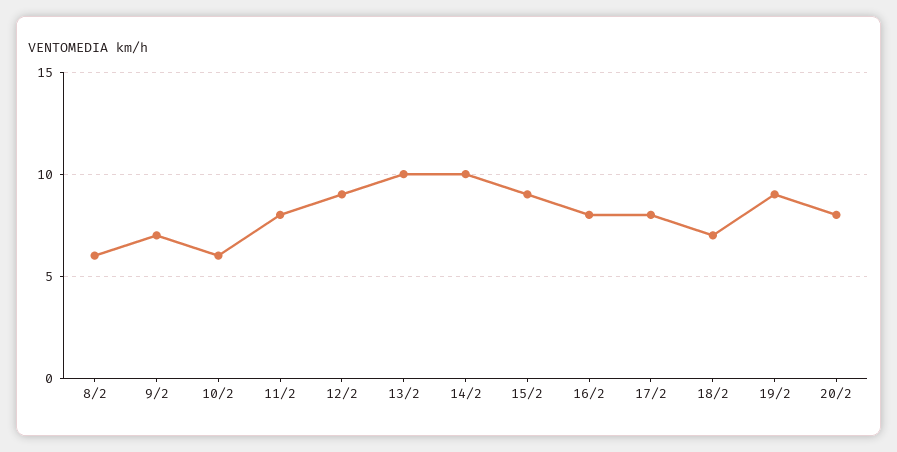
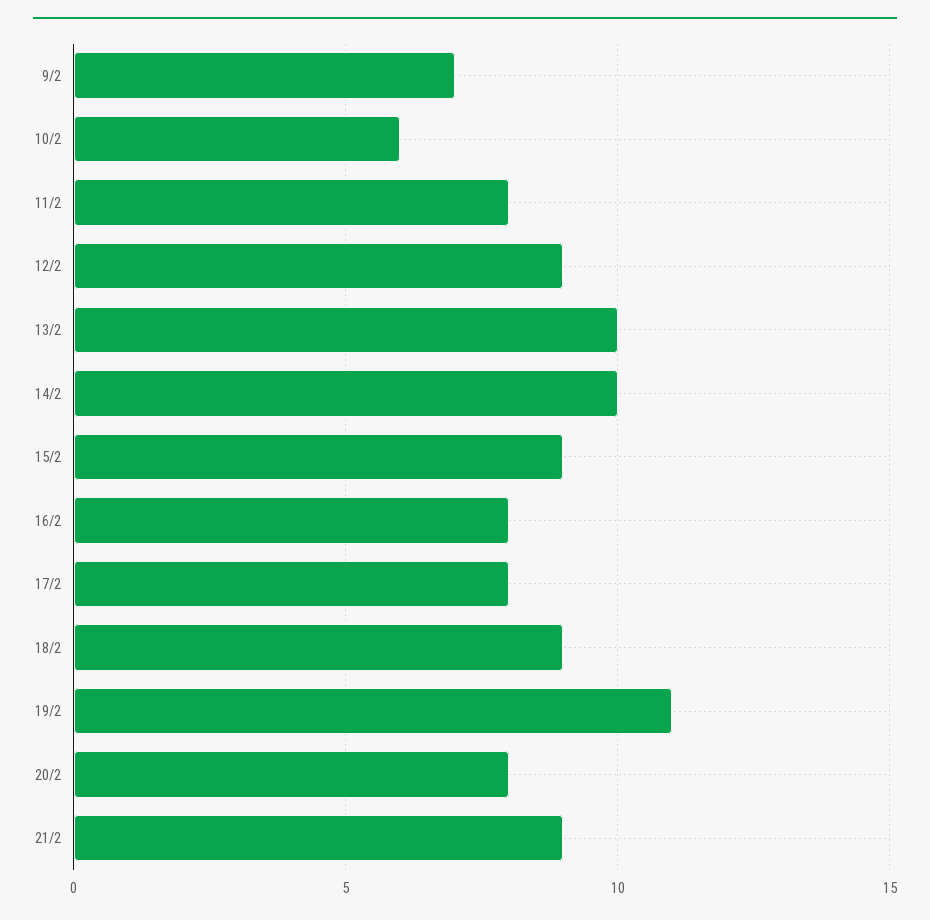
8/2: 6 -> none
18/2: 7 -> 9
19/2: 9 -> 11
21/2: none -> 9

